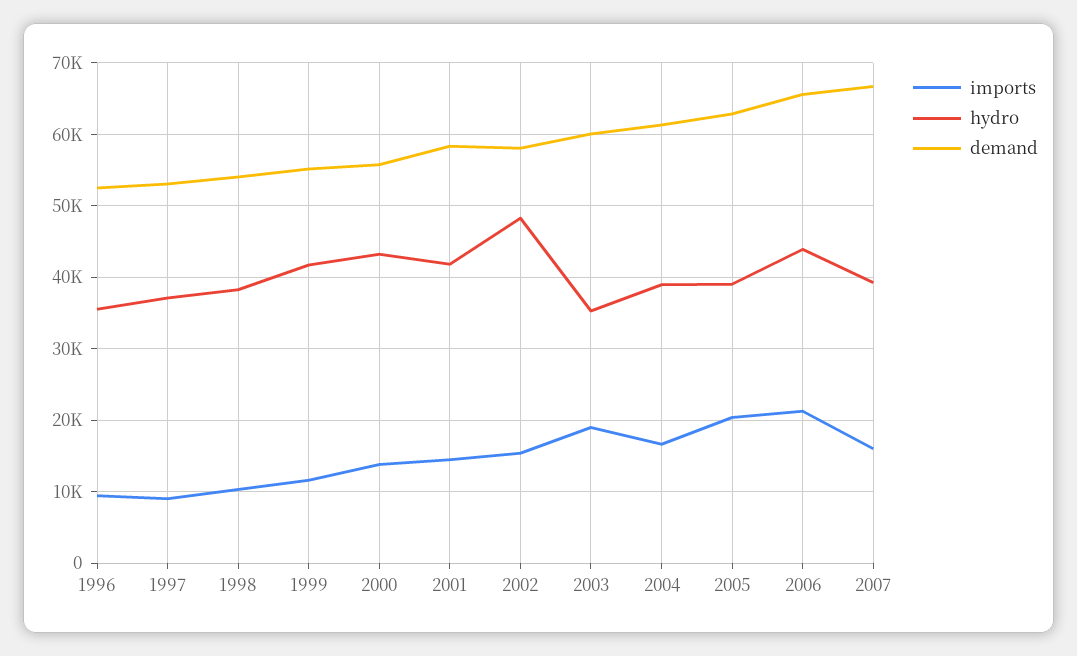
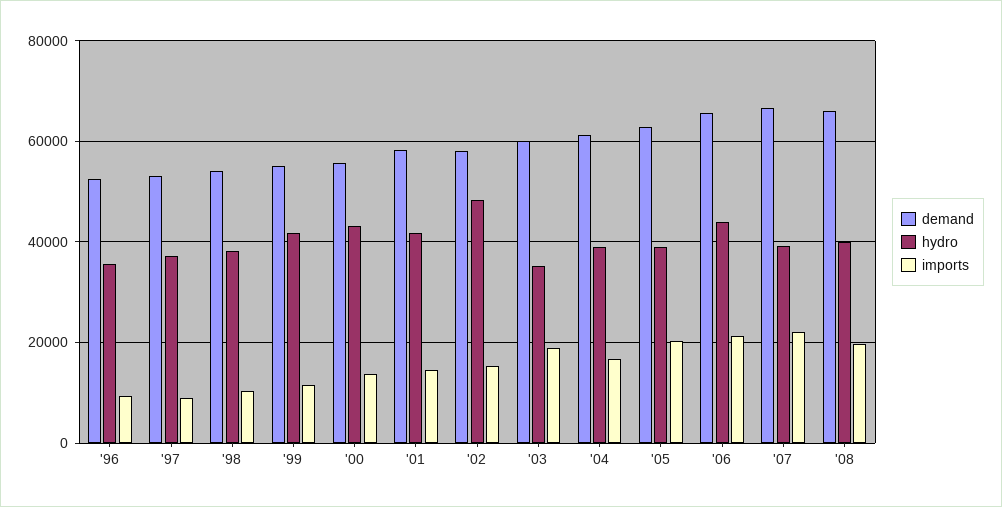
imports, 2007: 16000 -> 22000
demand, '08: none -> 66000
hydro, '08: none -> 40000
imports, '08: none -> 20000

